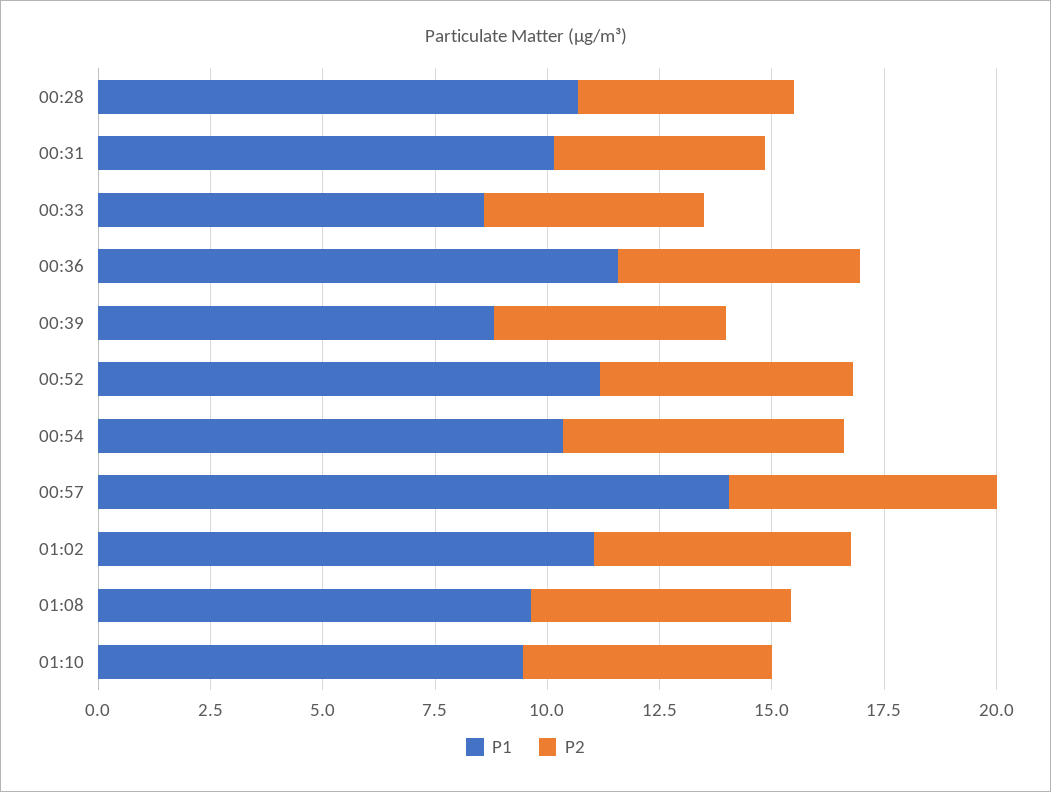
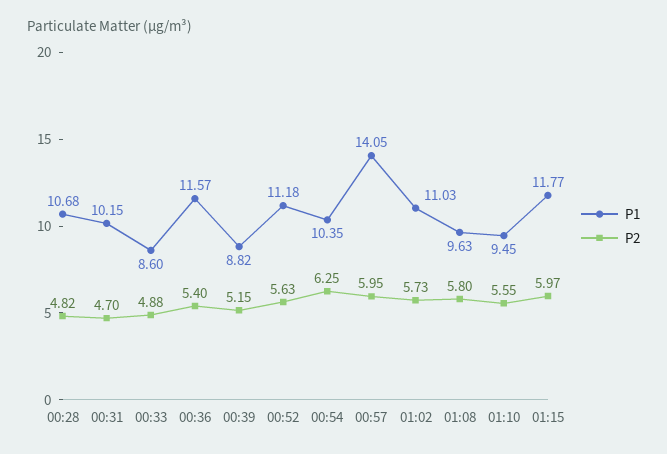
P1, 01:15: none -> 11.77
P2, 01:15: none -> 5.97

